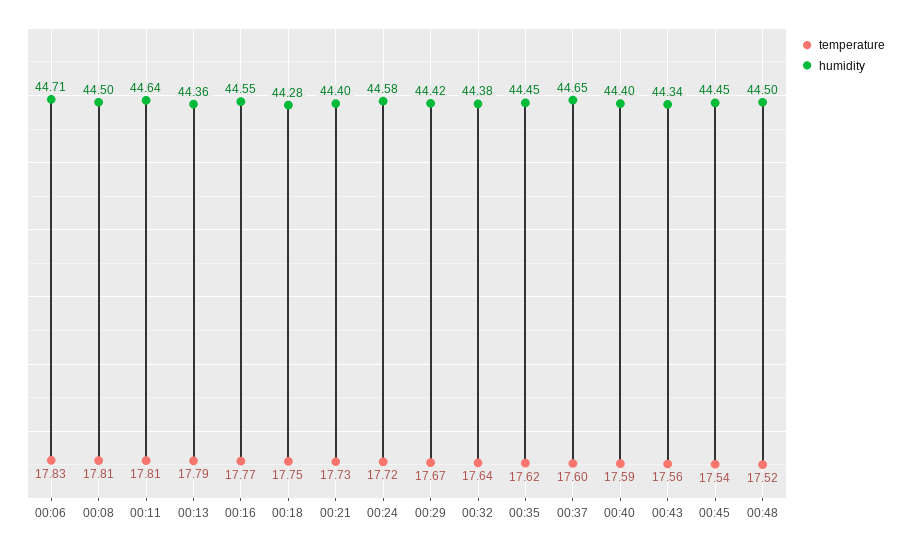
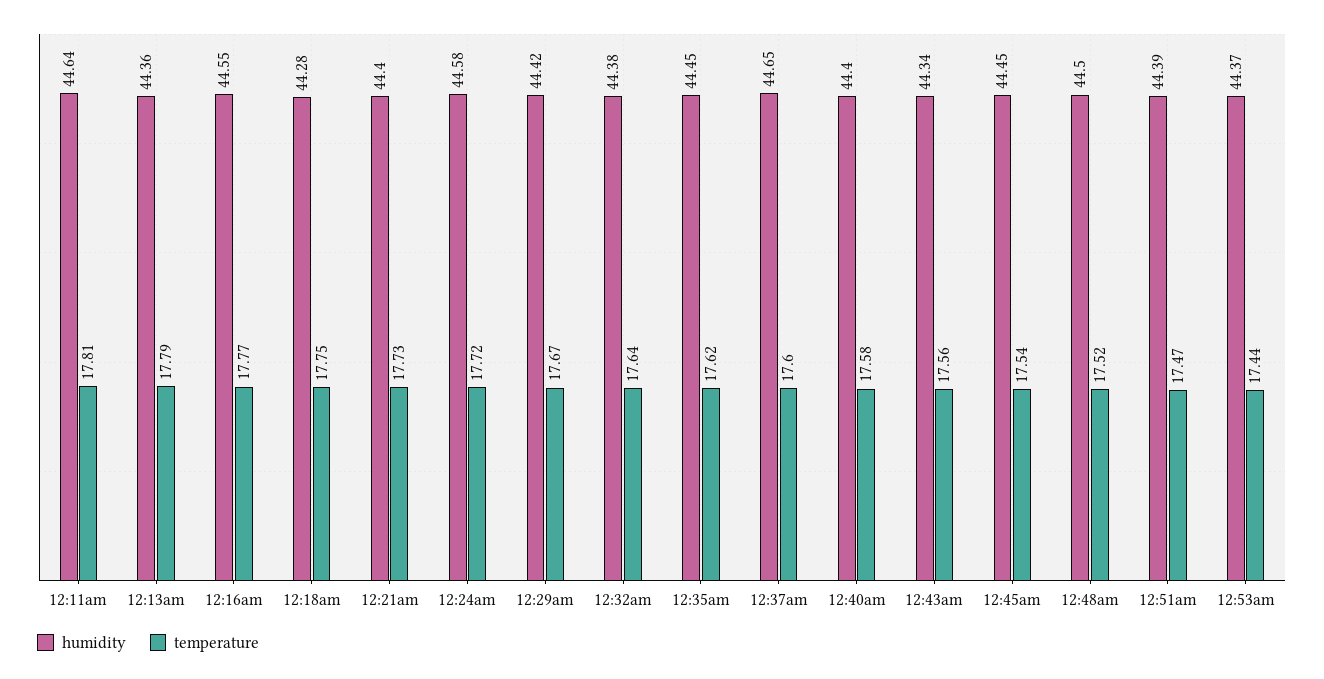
temperature, 00:06: 17.83 -> none
humidity, 00:06: 44.71 -> none
temperature, 00:08: 17.81 -> none
humidity, 00:08: 44.5 -> none
temperature, 00:40: 17.59 -> 17.58
humidity, 12:51am: none -> 44.39
temperature, 12:51am: none -> 17.47
humidity, 12:53am: none -> 44.37
temperature, 12:53am: none -> 17.44

